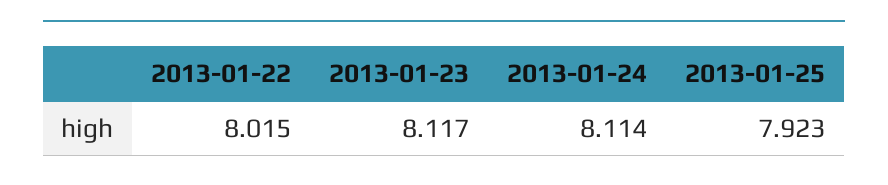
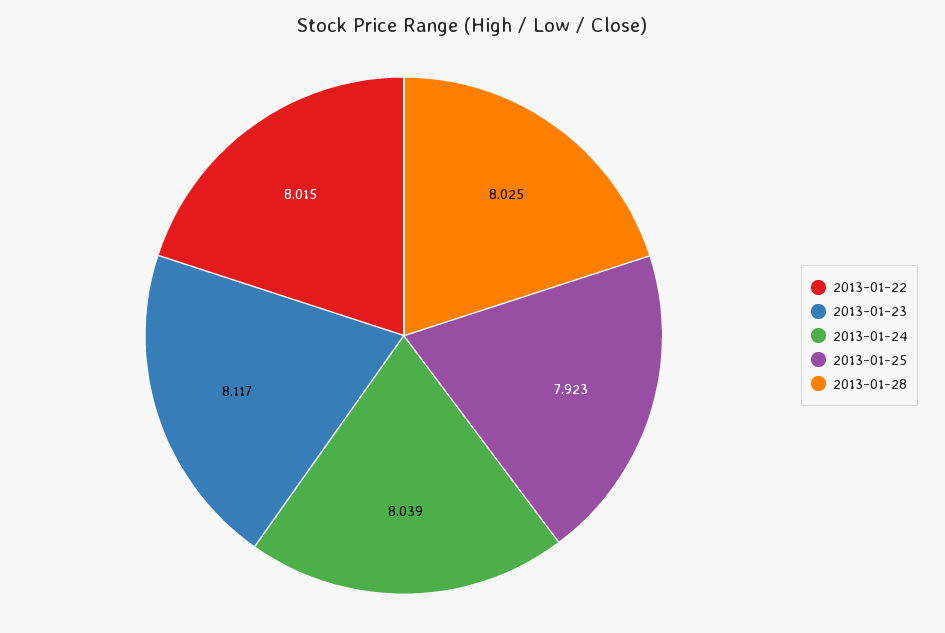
2013-01-24: 8.114 -> 8.039
2013-01-28: none -> 8.025

